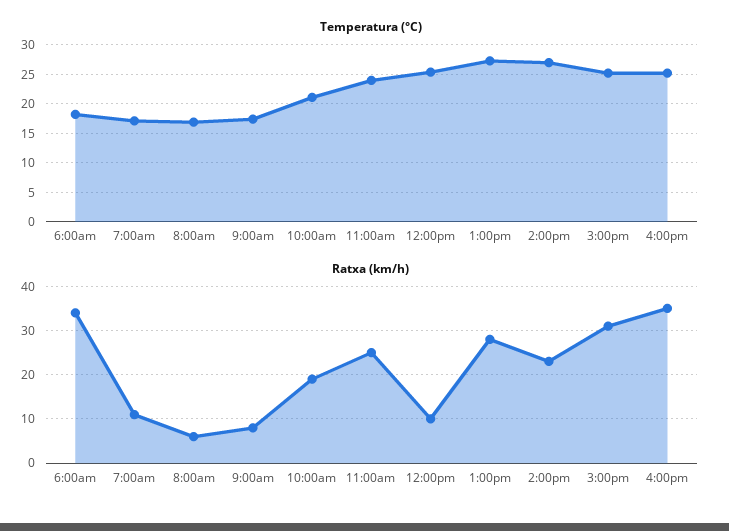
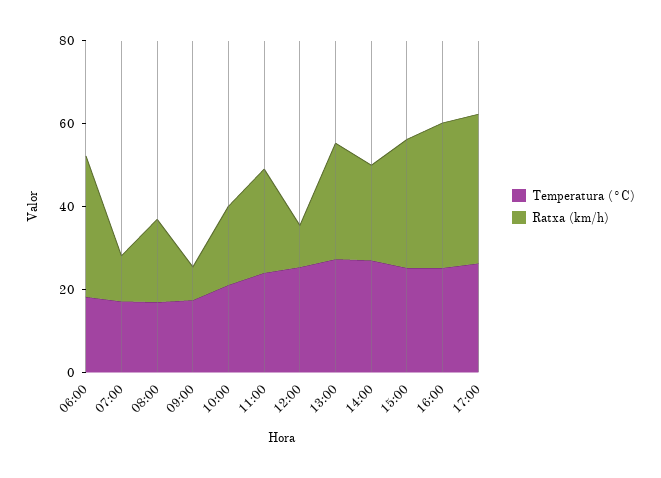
Ratxa (km/h), 8:00am: 5 -> 20
Temperatura (°C), 17:00: none -> 25
Ratxa (km/h), 17:00: none -> 35

